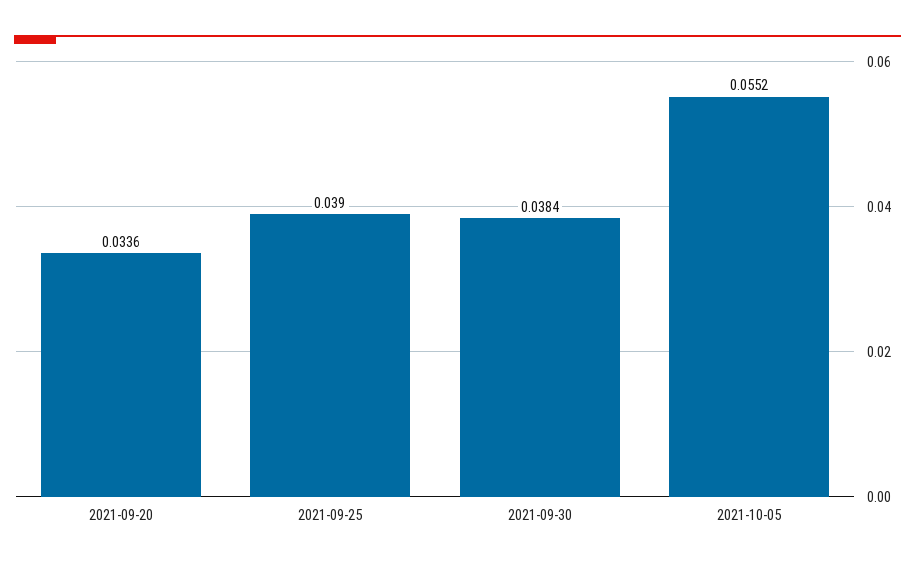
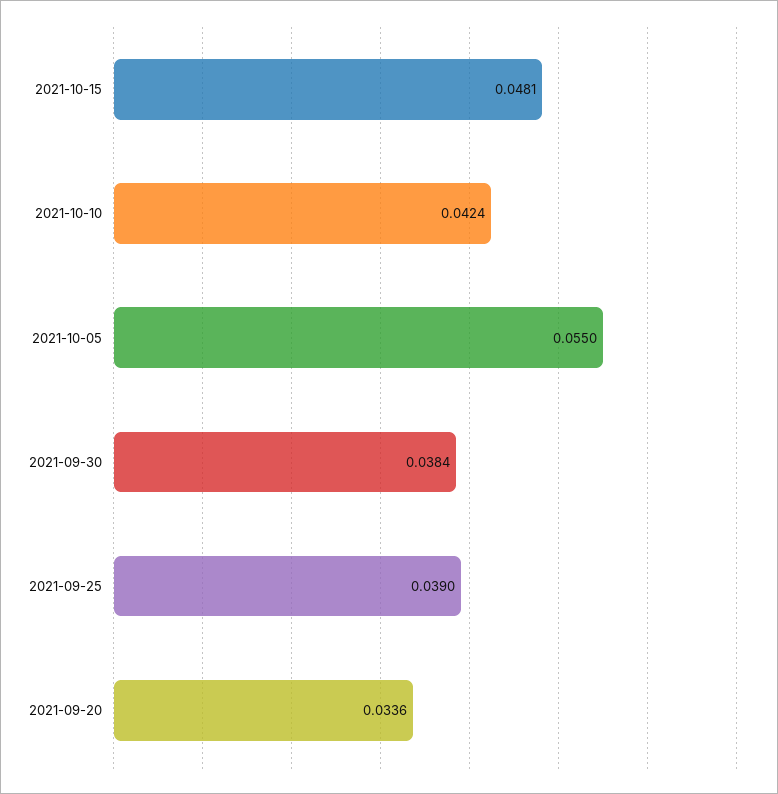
2021-10-05: 0.0552 -> 0.055
2021-10-15: none -> 0.0481
2021-10-10: none -> 0.0424

